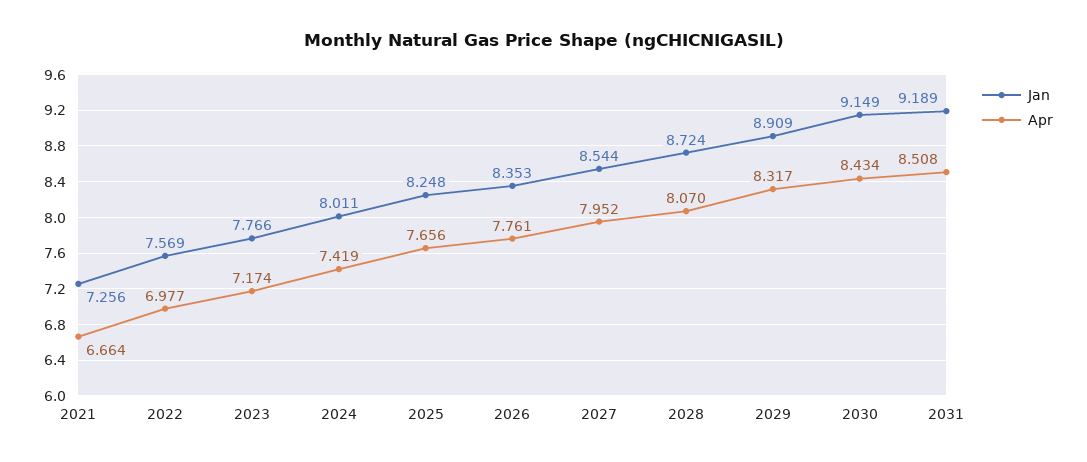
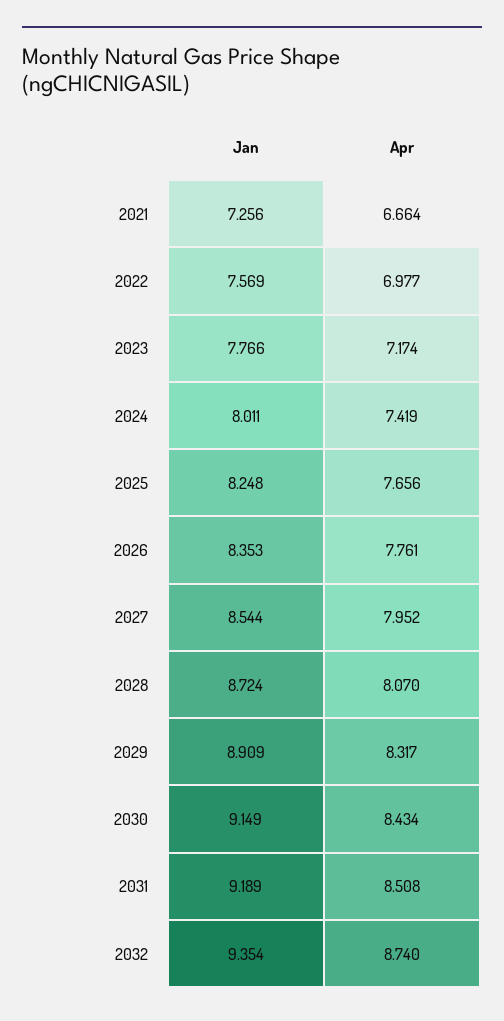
Jan, 2032: none -> 9.354
Apr, 2032: none -> 8.74

